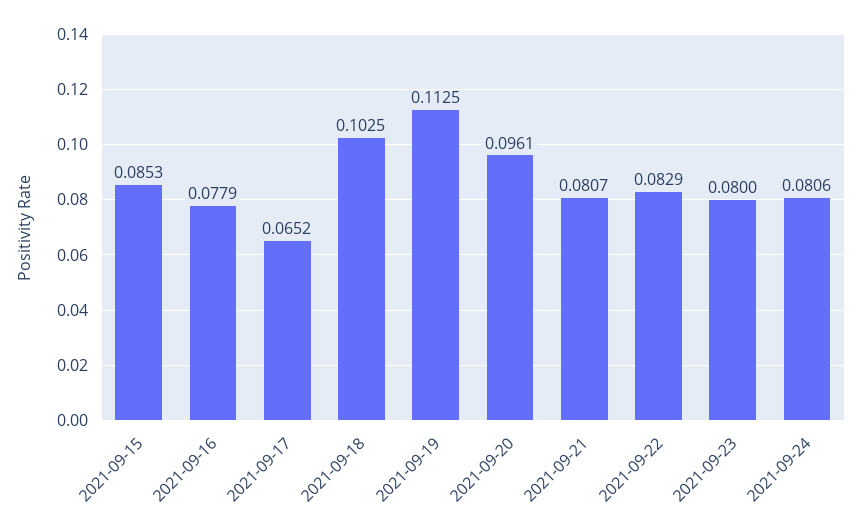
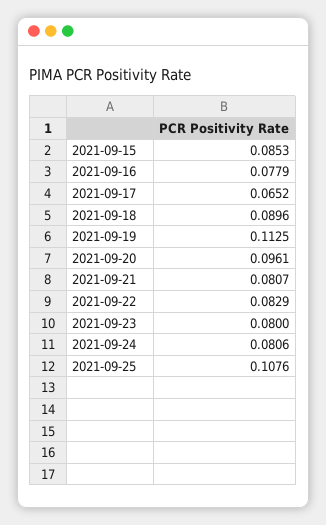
2021-09-18: 0.1025 -> 0.0896
2021-09-25: none -> 0.1076

